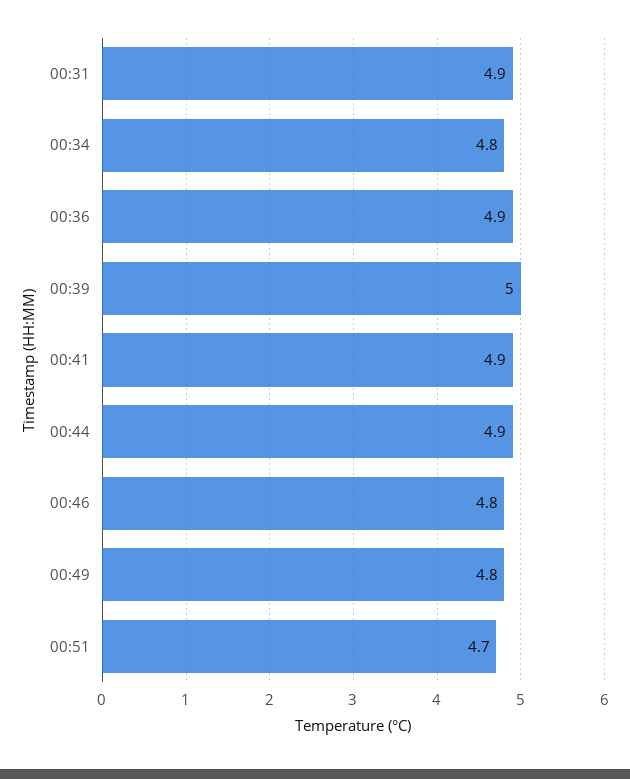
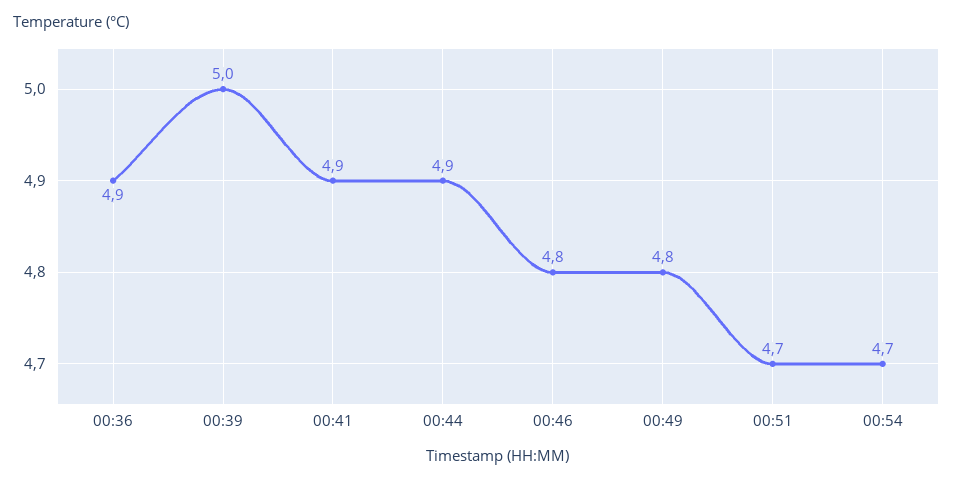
00:31: 4.9 -> none
00:34: 4.8 -> none
00:54: none -> 4.7

